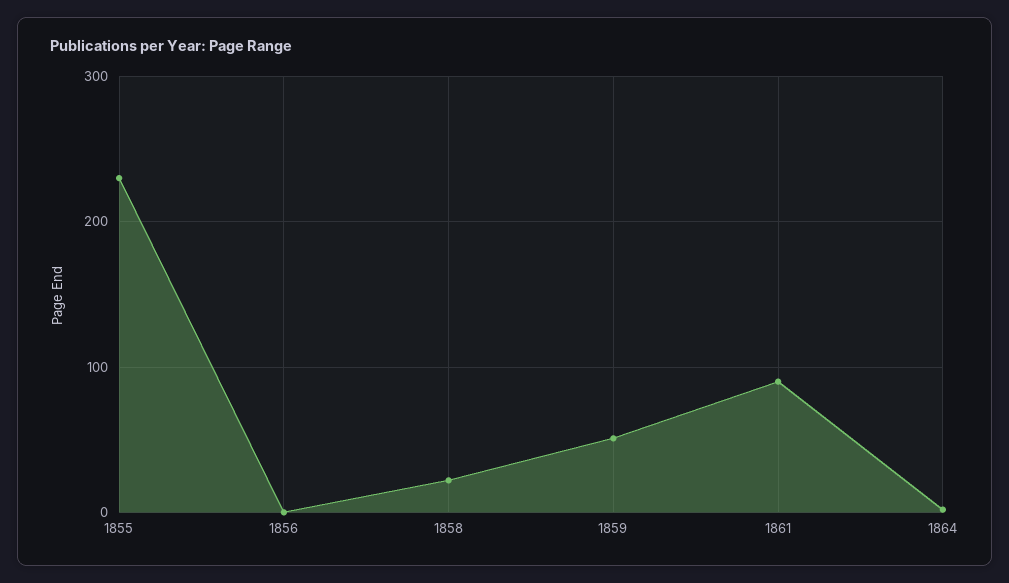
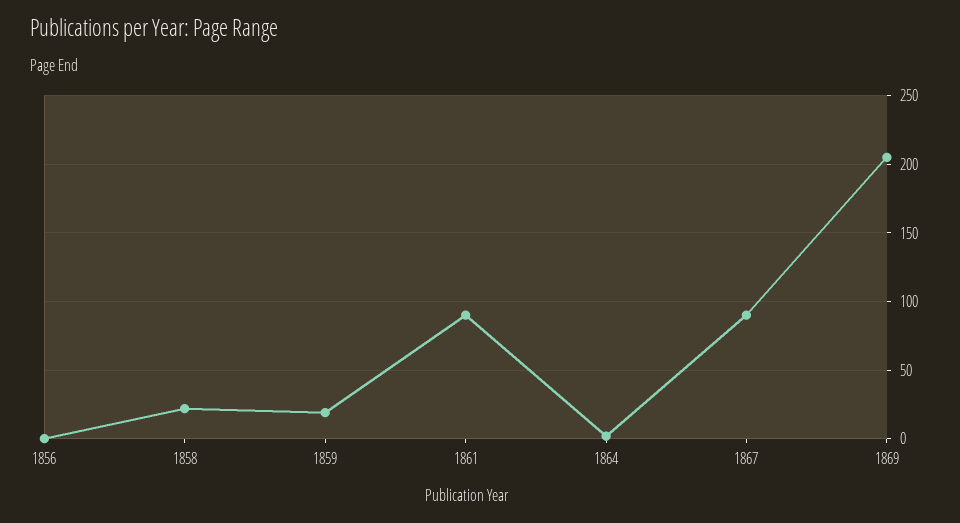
1855: 230 -> none
1859: 50 -> 20
1867: none -> 90
1869: none -> 205

